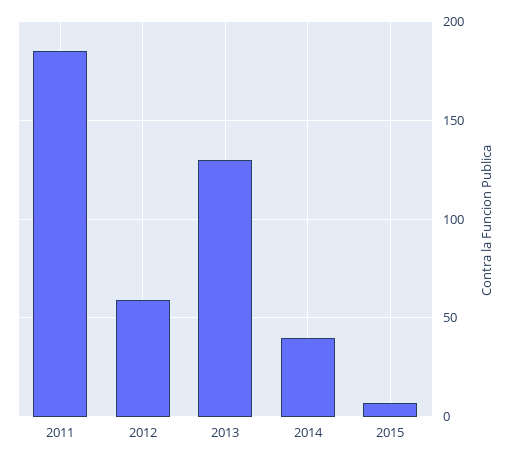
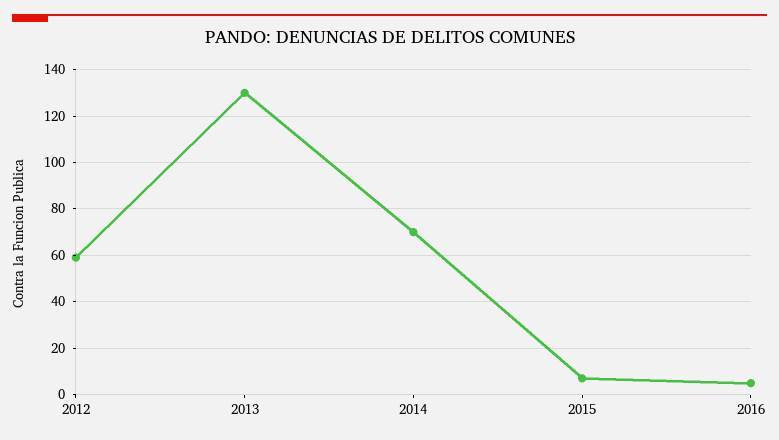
2011: 185 -> none
2014: 40 -> 70
2016: none -> 5

